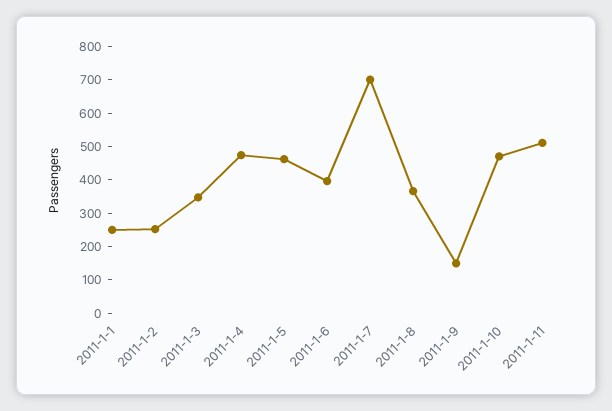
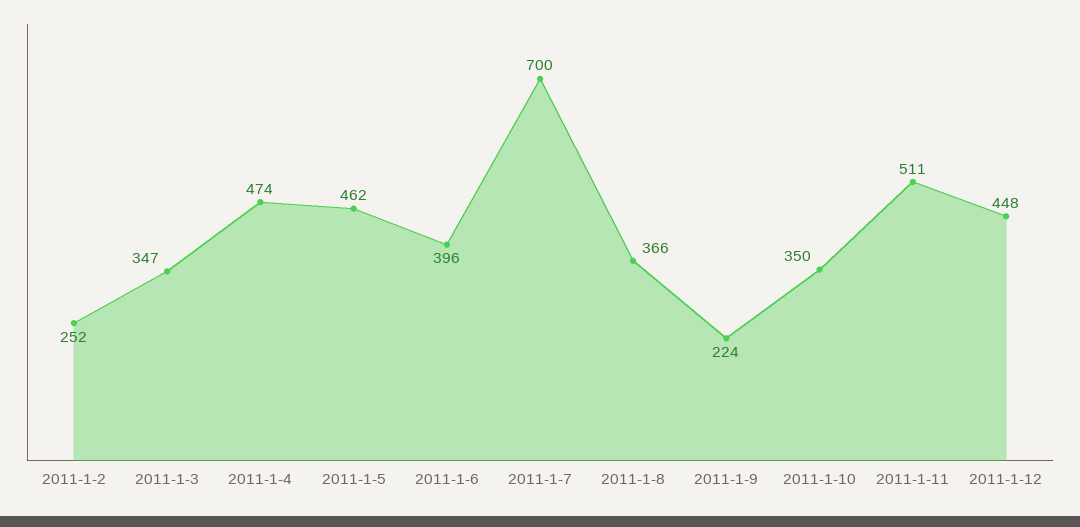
2011-1-1: 250 -> none
2011-1-9: 150 -> 224
2011-1-10: 475 -> 350
2011-1-12: none -> 448

